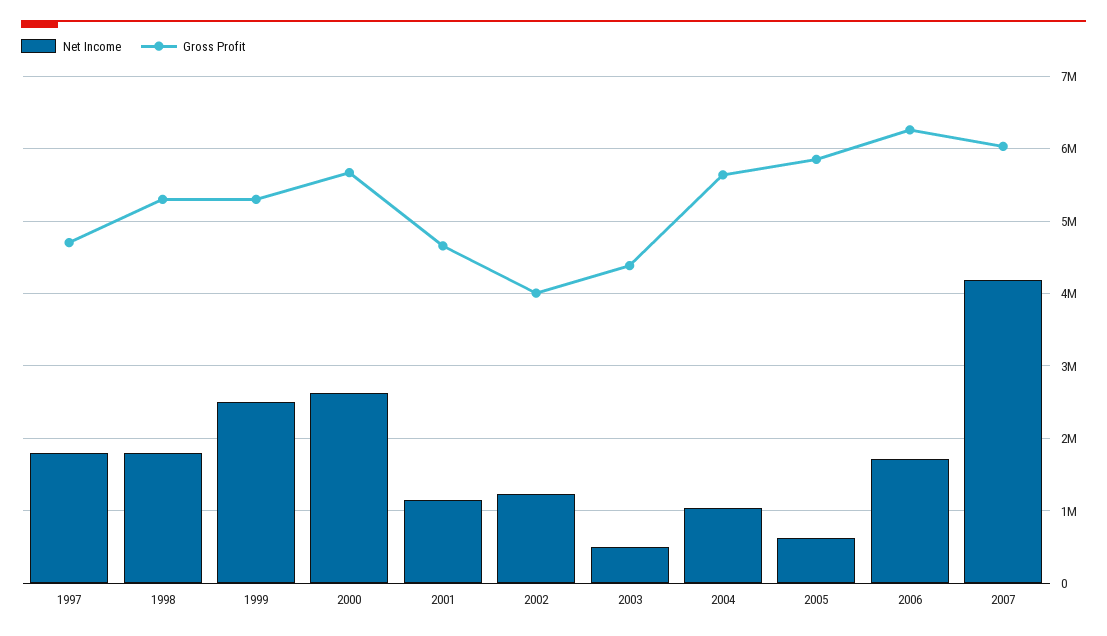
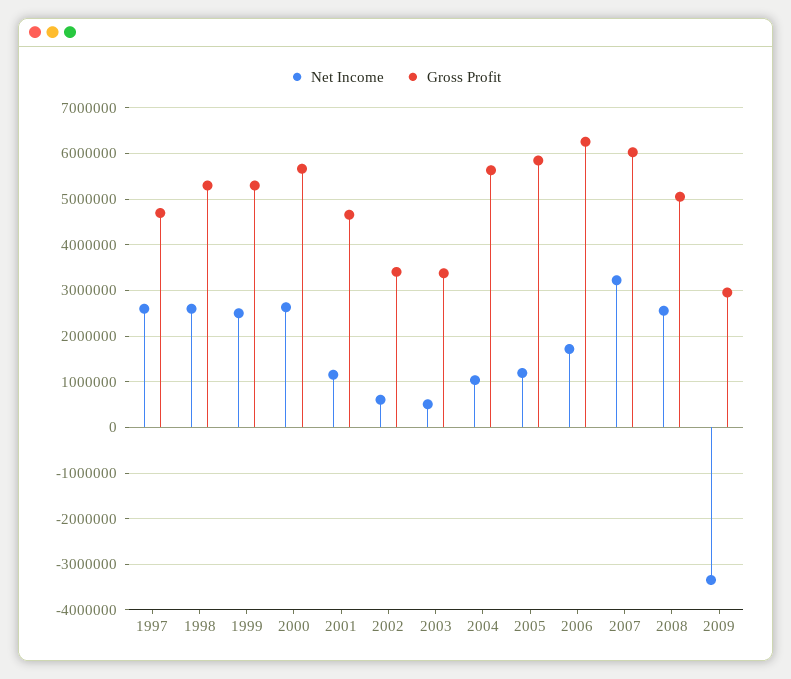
Net Income, 1997: 1800000 -> 2600000
Net Income, 1998: 1800000 -> 2600000
Net Income, 2002: 1200000 -> 600000
Gross Profit, 2002: 4000000 -> 3400000
Gross Profit, 2003: 4400000 -> 3400000
Net Income, 2005: 600000 -> 1200000
Net Income, 2007: 4200000 -> 3200000
Net Income, 2008: none -> 2600000
Gross Profit, 2008: none -> 5000000
Net Income, 2009: none -> -3400000
Gross Profit, 2009: none -> 3000000

